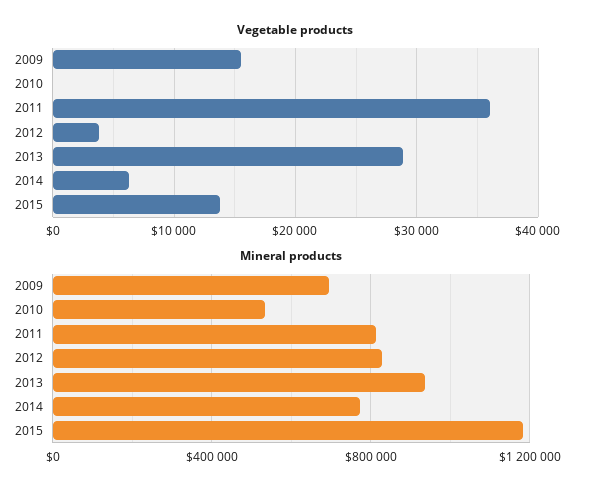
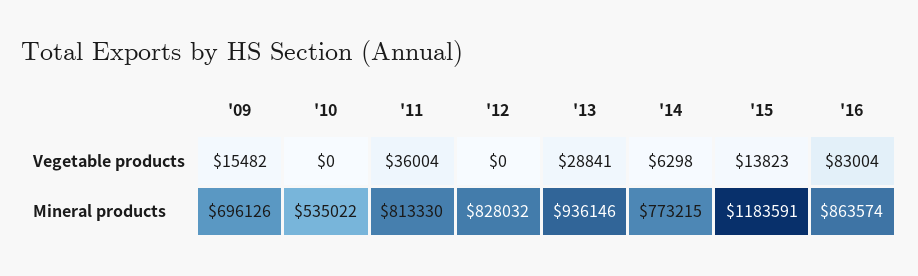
Vegetable products, 2012: 4000 -> 0
Vegetable products, '16: none -> 83004
Mineral products, '16: none -> 863574

